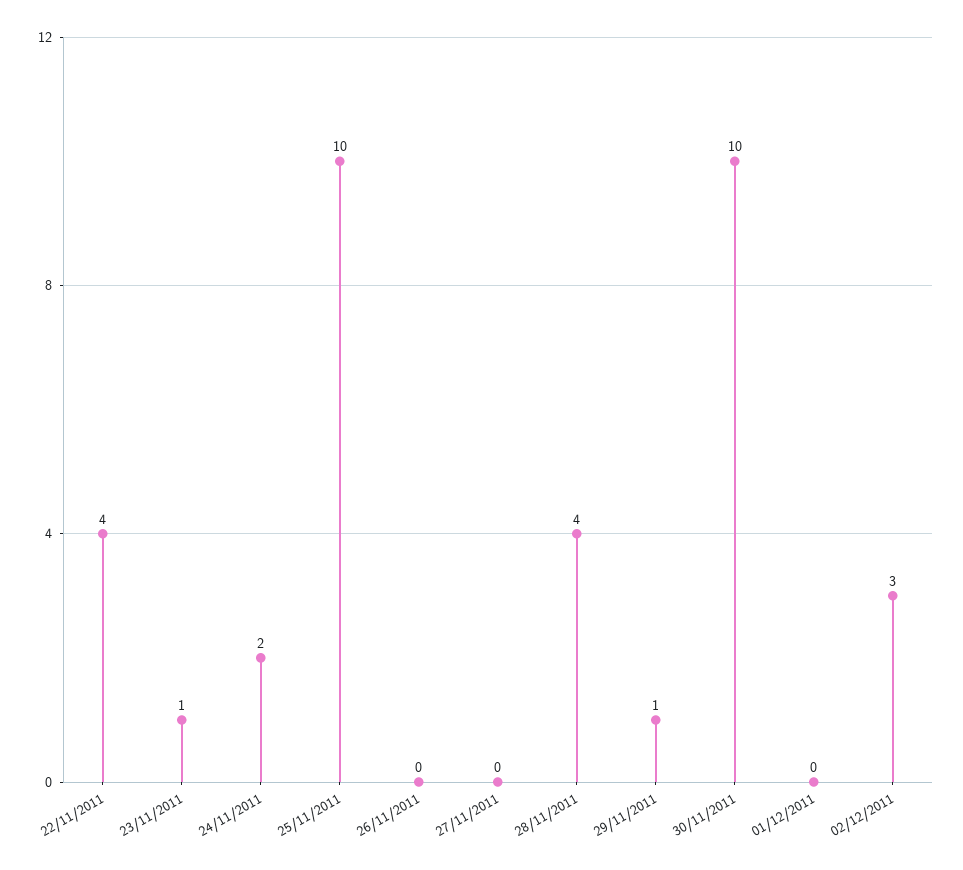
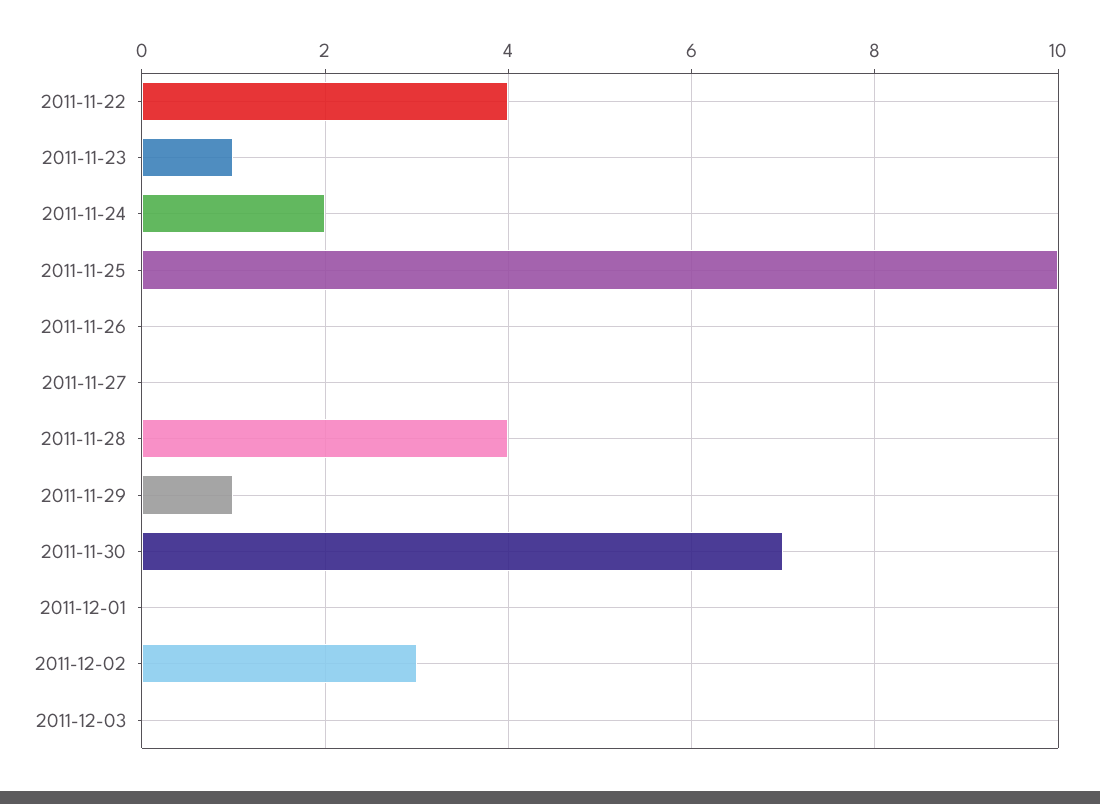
30/11/2011: 10 -> 7
2011-12-03: none -> 0

